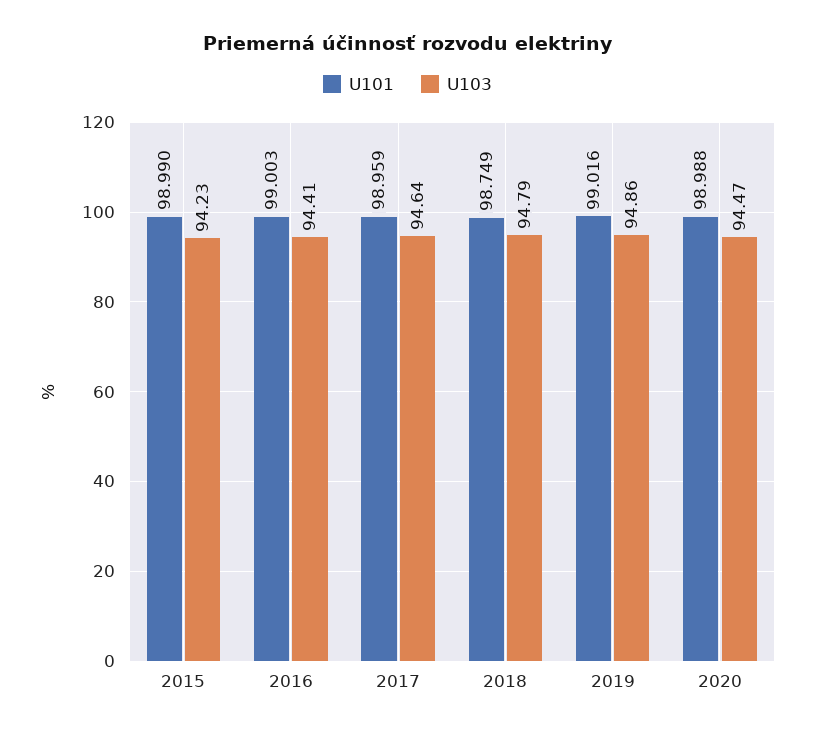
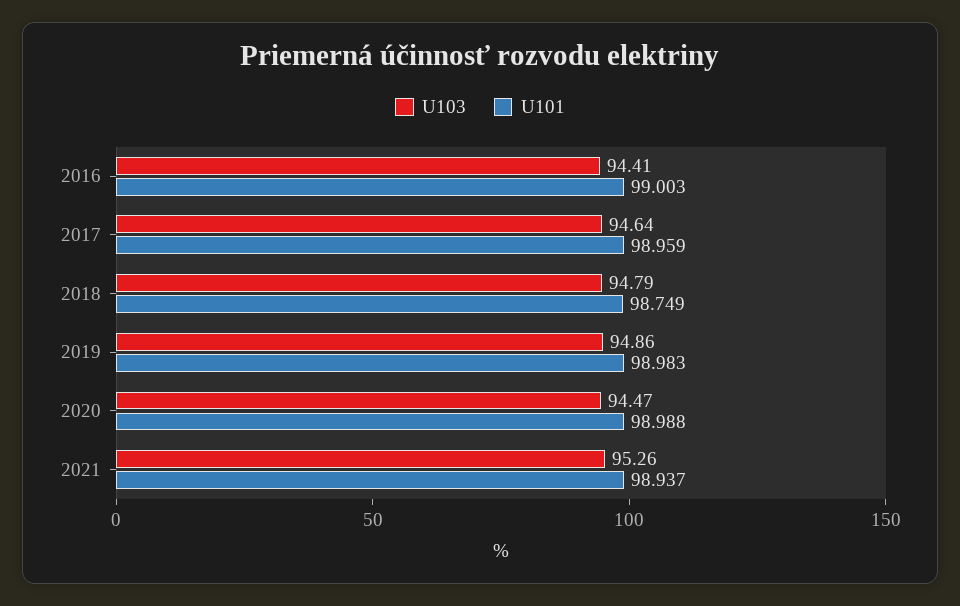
U101, 2015: 98.99 -> none
U103, 2015: 94.23 -> none
U101, 2019: 99.016 -> 98.983
U103, 2021: none -> 95.26
U101, 2021: none -> 98.937

